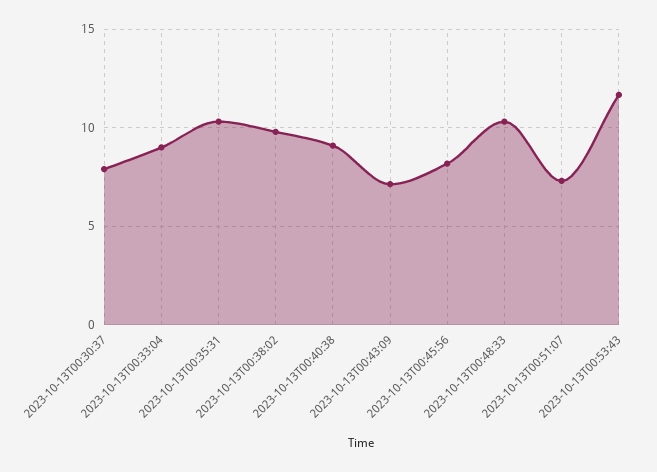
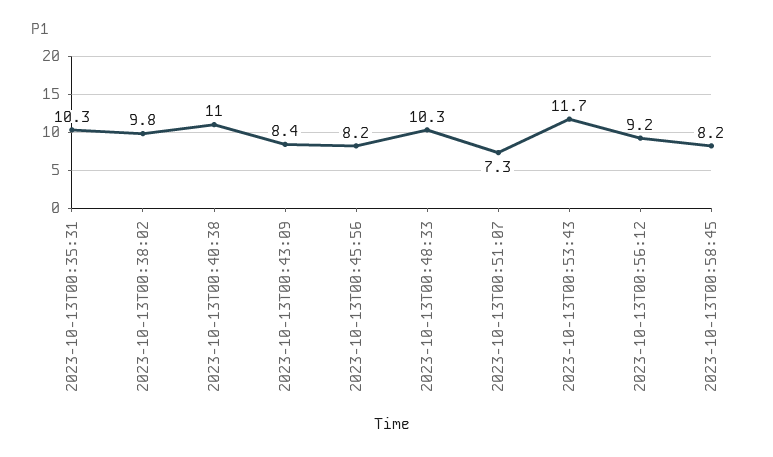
2023-10-13T00:30:37: 8 -> none
2023-10-13T00:33:04: 9 -> none
2023-10-13T00:40:38: 9 -> 11
2023-10-13T00:43:09: 7 -> 8.4
2023-10-13T00:56:12: none -> 9.2
2023-10-13T00:58:45: none -> 8.2

